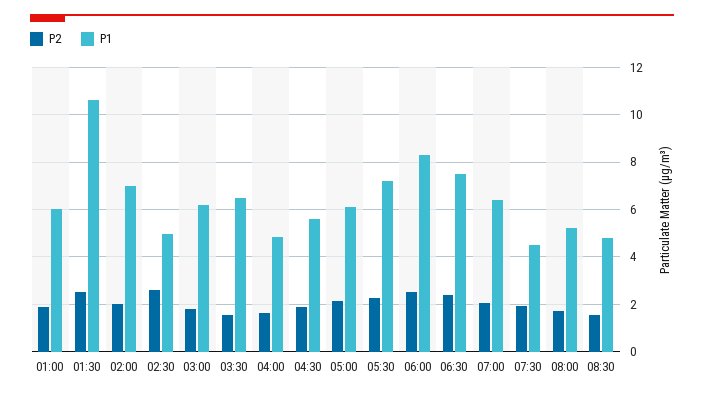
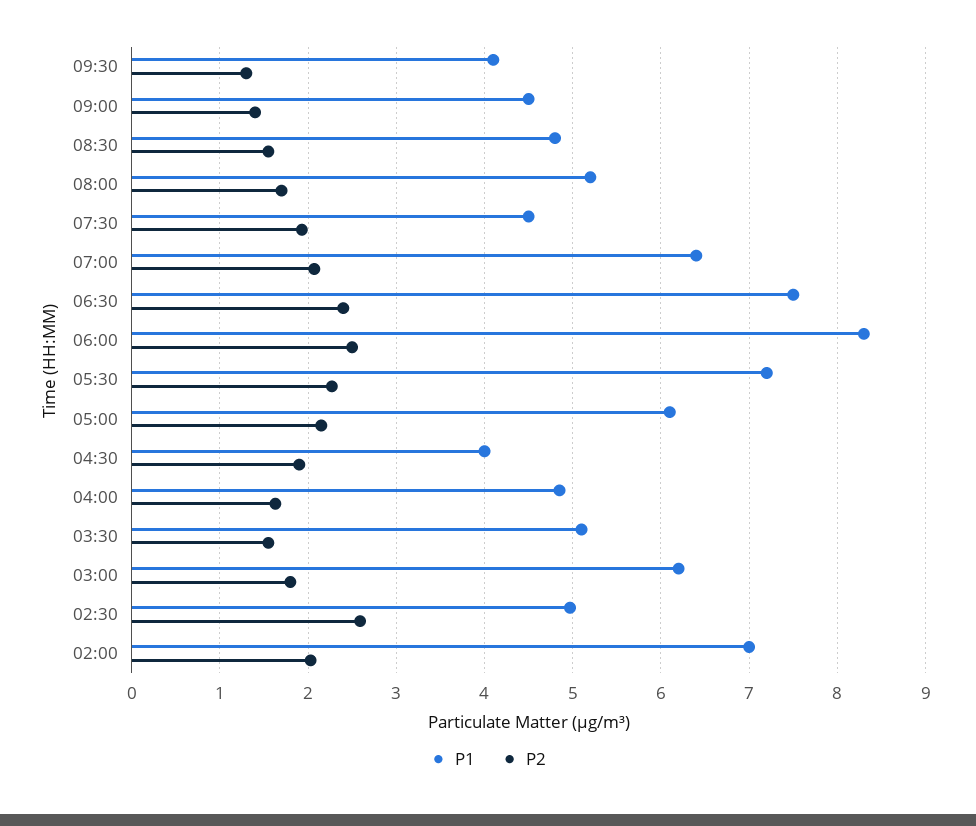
P2, 01:00: 2 -> none
P1, 01:00: 6 -> none
P2, 01:30: 2.5 -> none
P1, 01:30: 10.5 -> none
P1, 03:30: 6.5 -> 5.1
P1, 04:30: 5.5 -> 4
P1, 09:30: none -> 4.1
P2, 09:30: none -> 1.3
P1, 09:00: none -> 4.5
P2, 09:00: none -> 1.4

